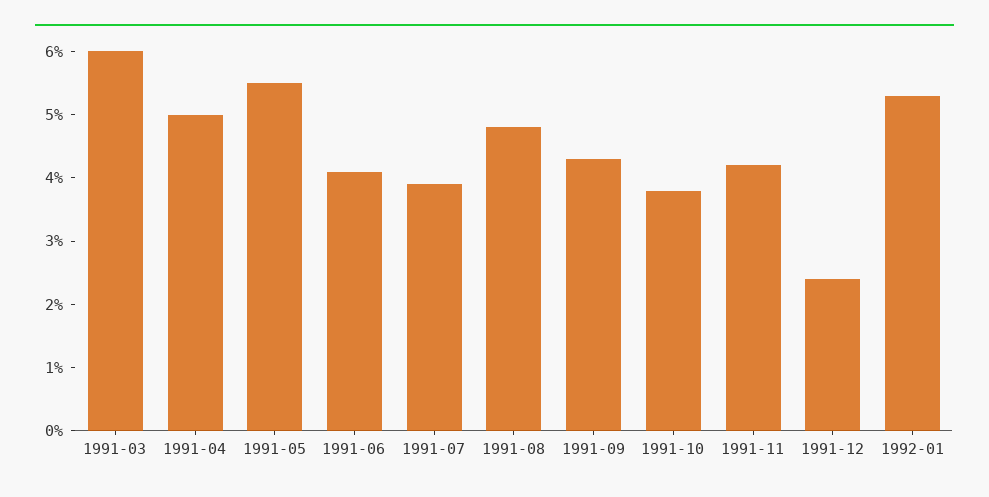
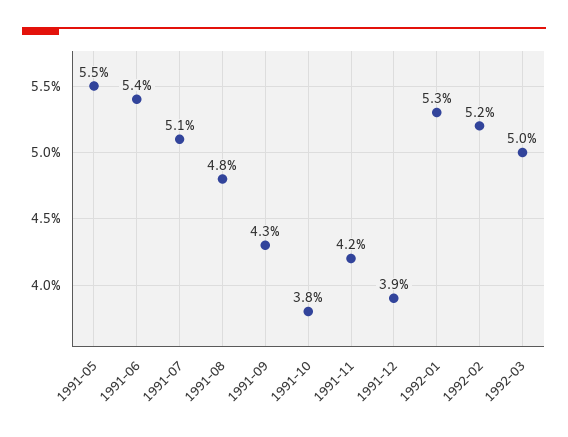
1991-03: 6 -> none
1991-04: 5 -> none
1991-06: 4 -> 5.4
1991-07: 4 -> 5.1
1991-12: 2.5 -> 3.9
1992-02: none -> 5.2
1992-03: none -> 5

